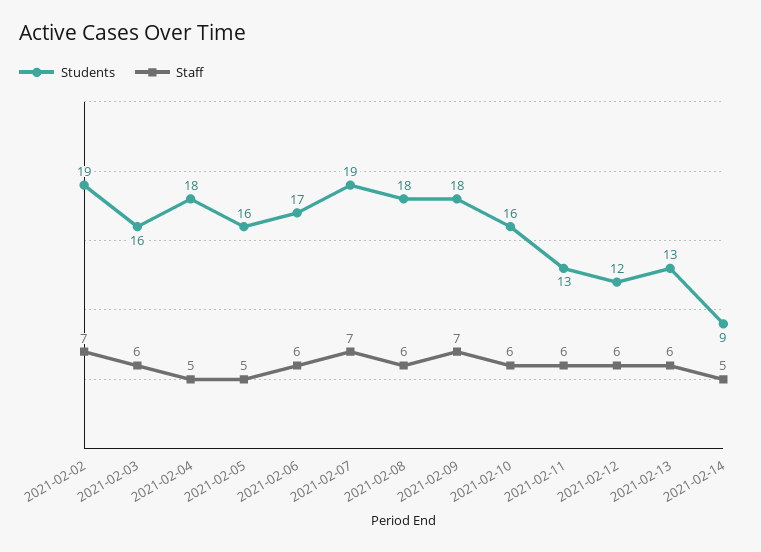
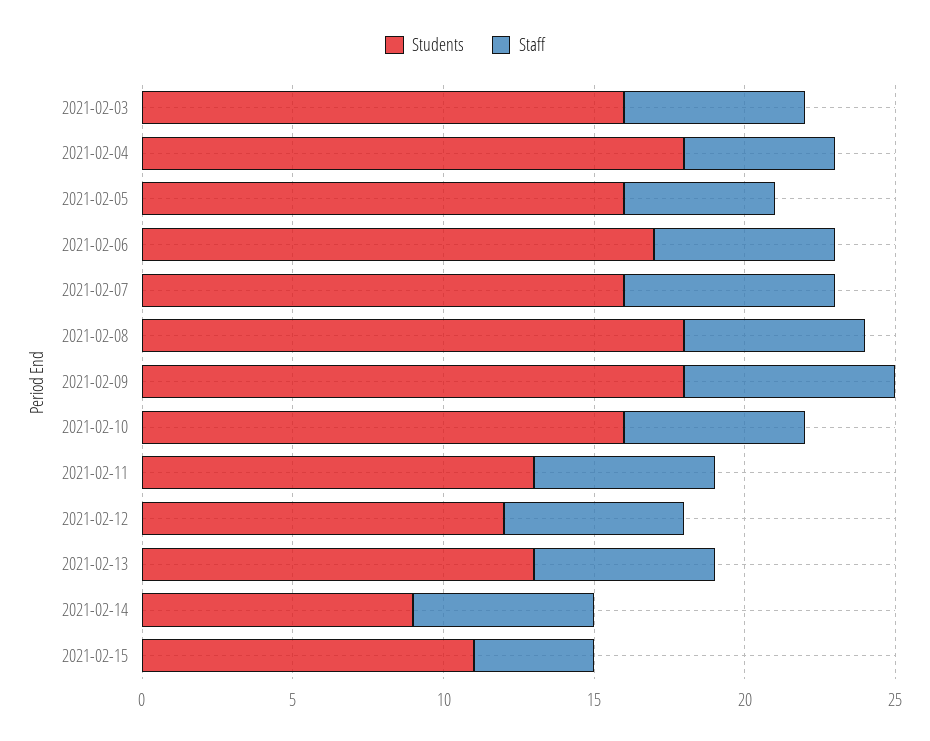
Students, 2021-02-02: 19 -> none
Staff, 2021-02-02: 7 -> none
Students, 2021-02-07: 19 -> 16
Staff, 2021-02-14: 5 -> 6
Students, 2021-02-15: none -> 11
Staff, 2021-02-15: none -> 4

